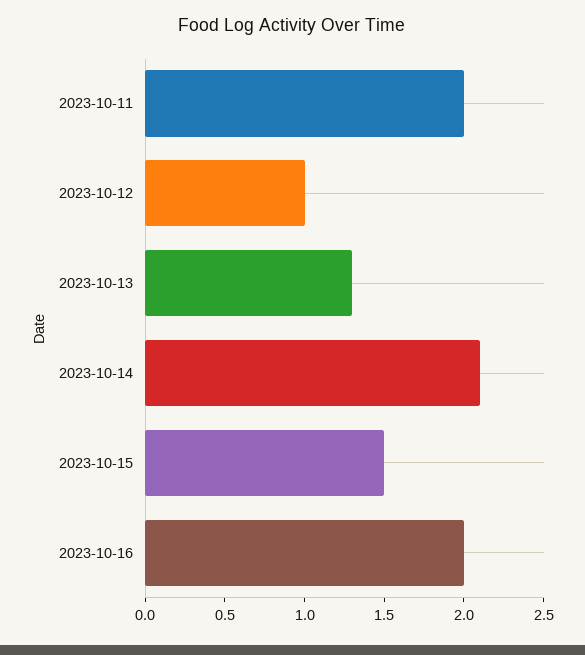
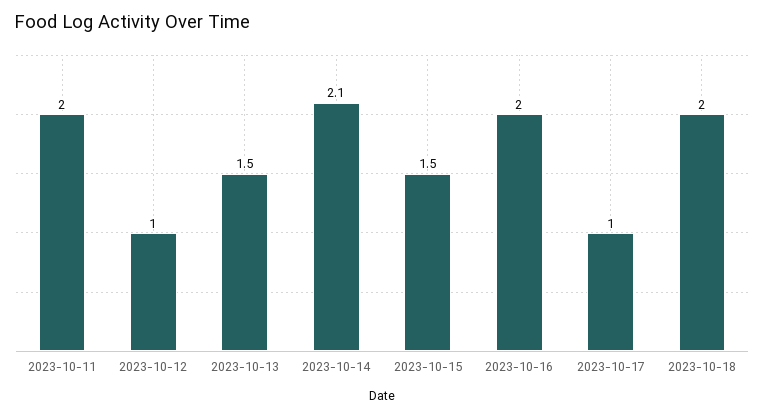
2023-10-13: 1.3 -> 1.5
2023-10-17: none -> 1
2023-10-18: none -> 2

